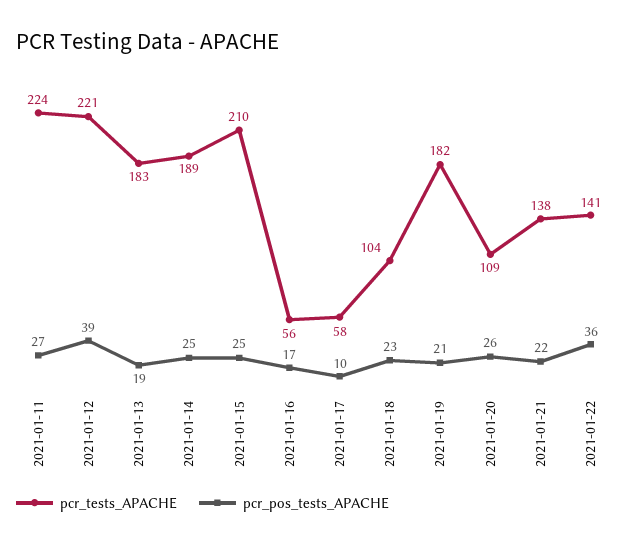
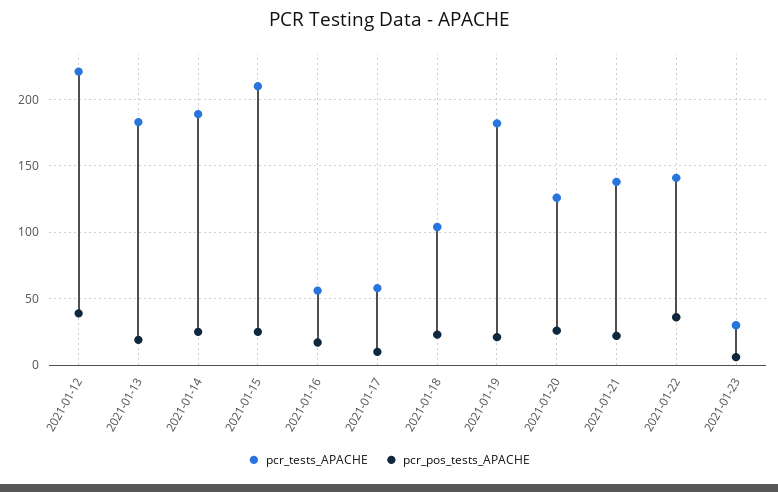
pcr_tests_APACHE, 2021-01-11: 224 -> none
pcr_pos_tests_APACHE, 2021-01-11: 27 -> none
pcr_tests_APACHE, 2021-01-20: 109 -> 125
pcr_tests_APACHE, 2021-01-23: none -> 30
pcr_pos_tests_APACHE, 2021-01-23: none -> 5

